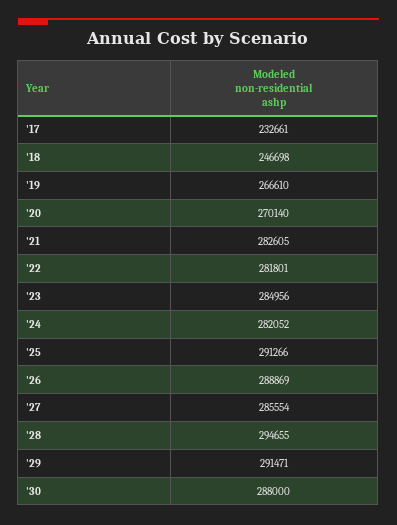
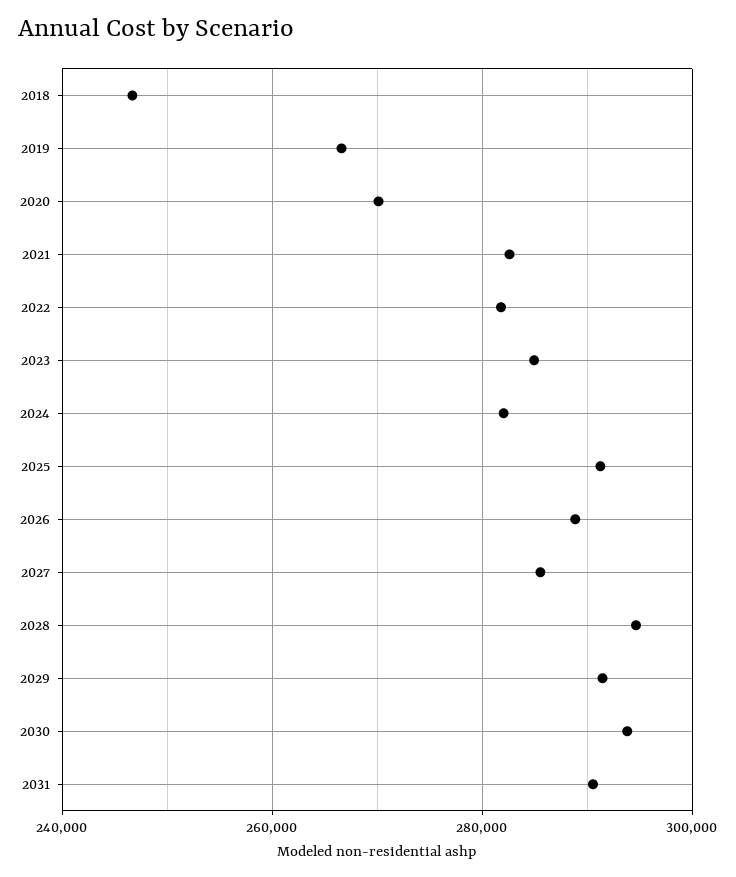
'17: 232661 -> none
'30: 288000 -> 294000
2031: none -> 290000

